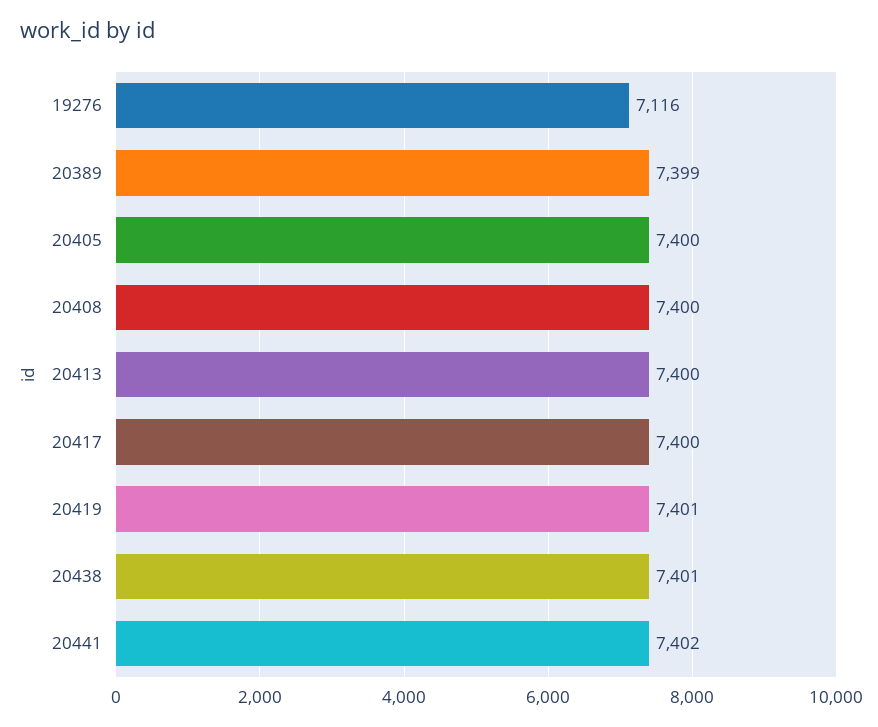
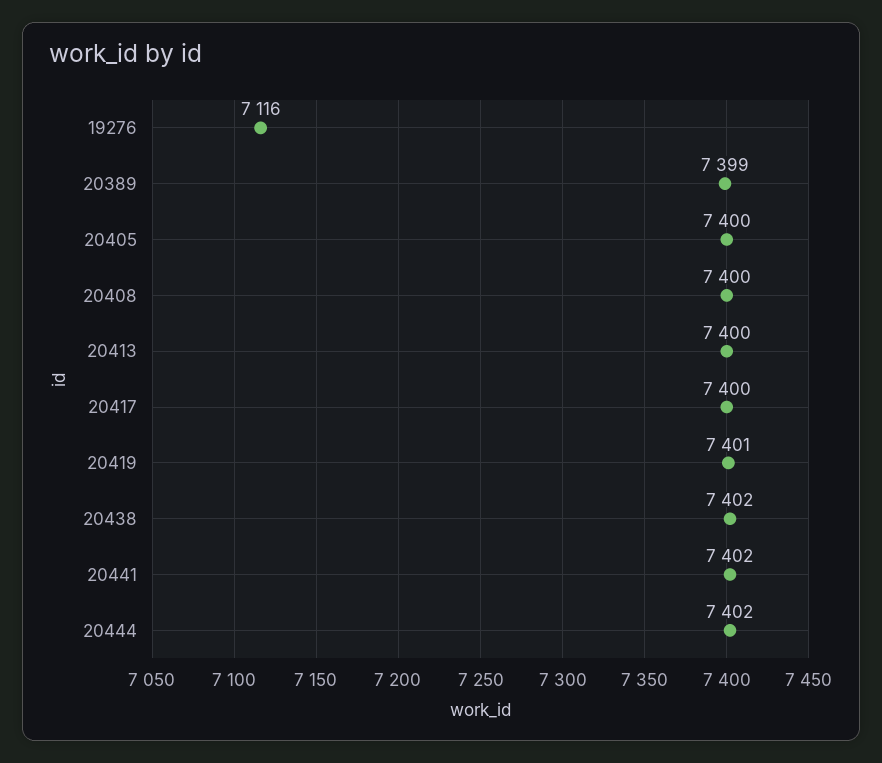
20438: 7401 -> 7402
20444: none -> 7402

